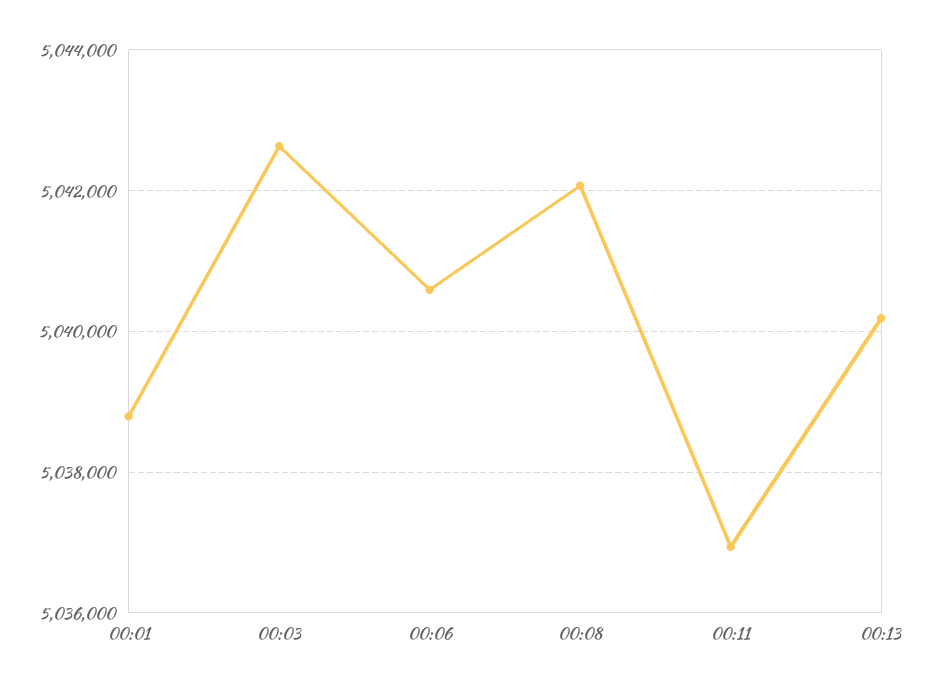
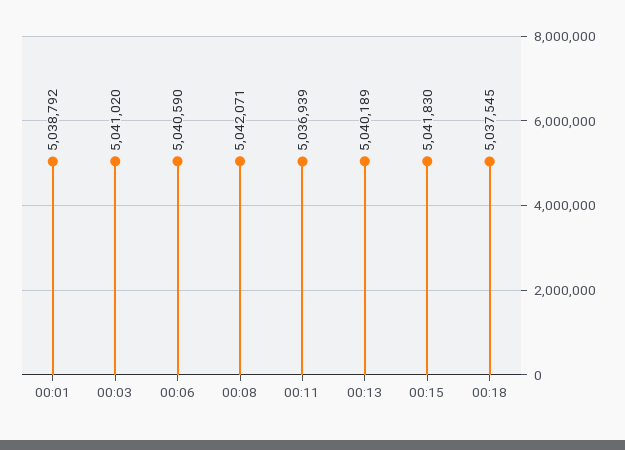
00:03: 5042600 -> 5041020
00:15: none -> 5041830
00:18: none -> 5037545

